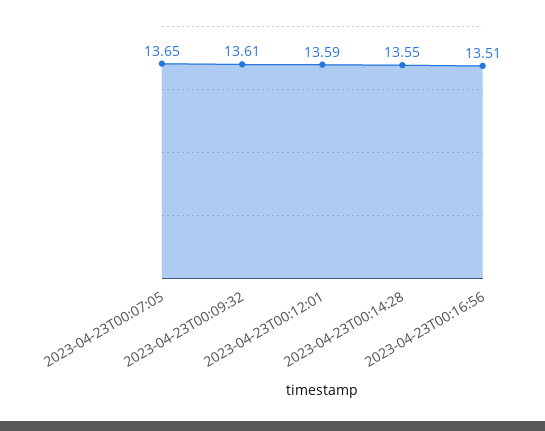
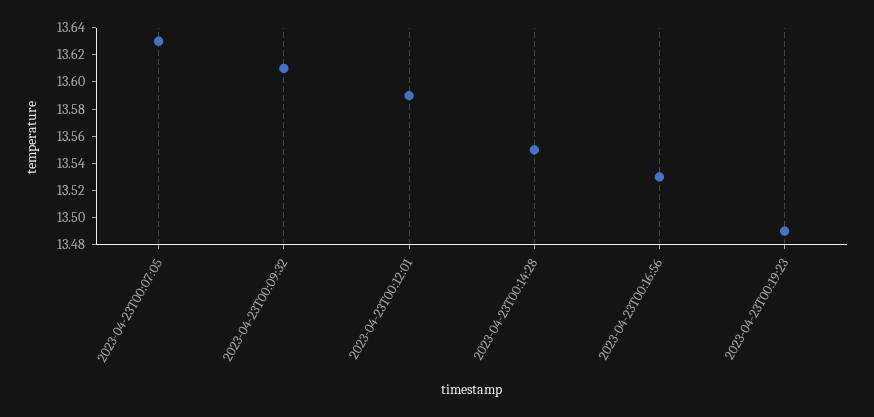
2023-04-23T00:07:05: 13.65 -> 13.63
2023-04-23T00:16:56: 13.51 -> 13.53
2023-04-23T00:19:23: none -> 13.49

